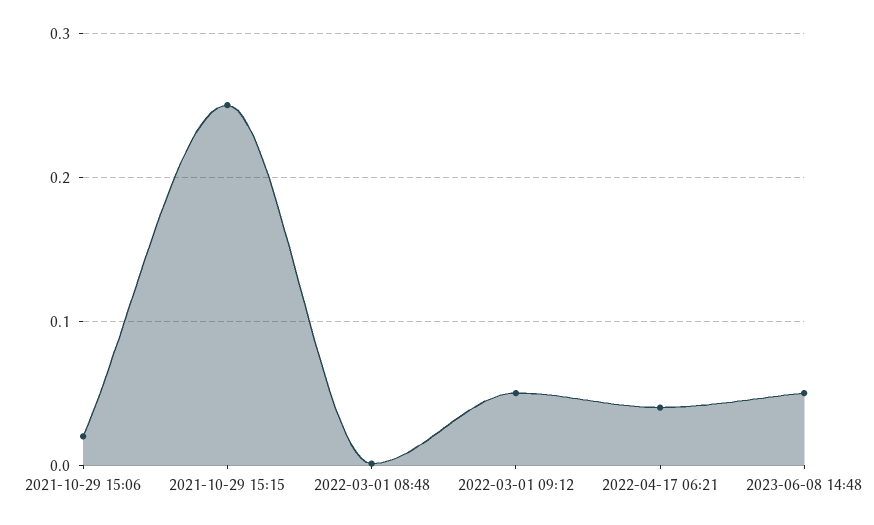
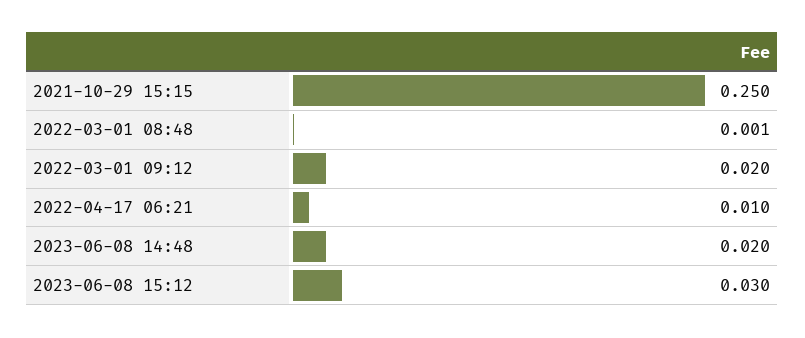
2021-10-29 15:06: 0.02 -> none
2022-03-01 09:12: 0.05 -> 0.02
2022-04-17 06:21: 0.04 -> 0.01
2023-06-08 14:48: 0.05 -> 0.02
2023-06-08 15:12: none -> 0.03

